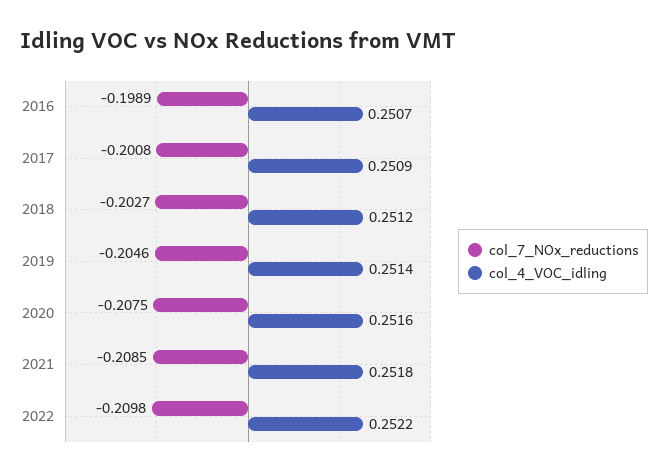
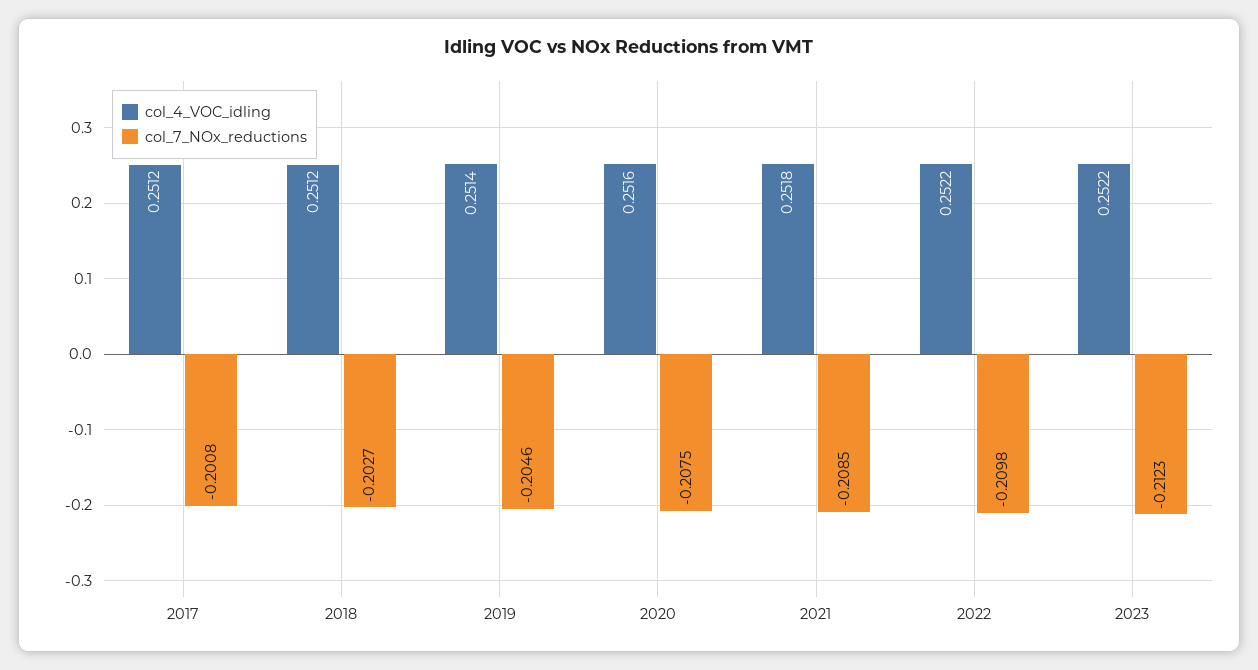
col_7_NOx_reductions, 2016: -0.1989 -> none
col_4_VOC_idling, 2016: 0.2507 -> none
col_4_VOC_idling, 2017: 0.2509 -> 0.2512
col_4_VOC_idling, 2023: none -> 0.2522
col_7_NOx_reductions, 2023: none -> -0.2123

